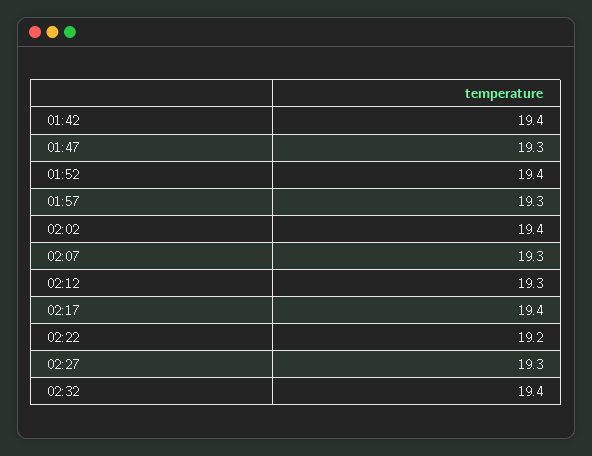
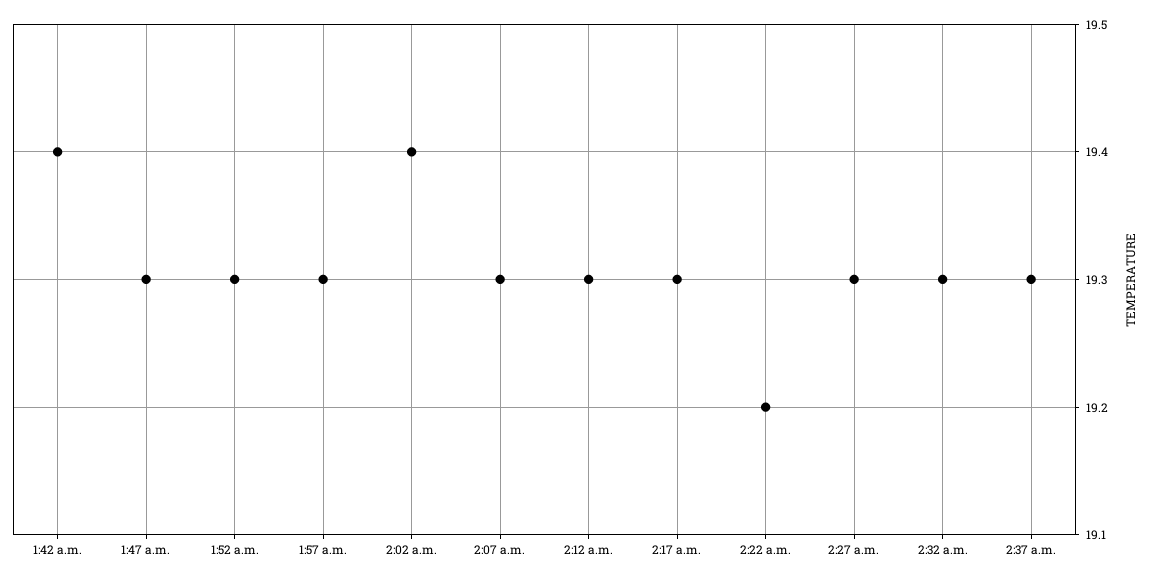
01:52: 19.4 -> 19.3
02:17: 19.4 -> 19.3
02:32: 19.4 -> 19.3
2:37 a.m.: none -> 19.3

